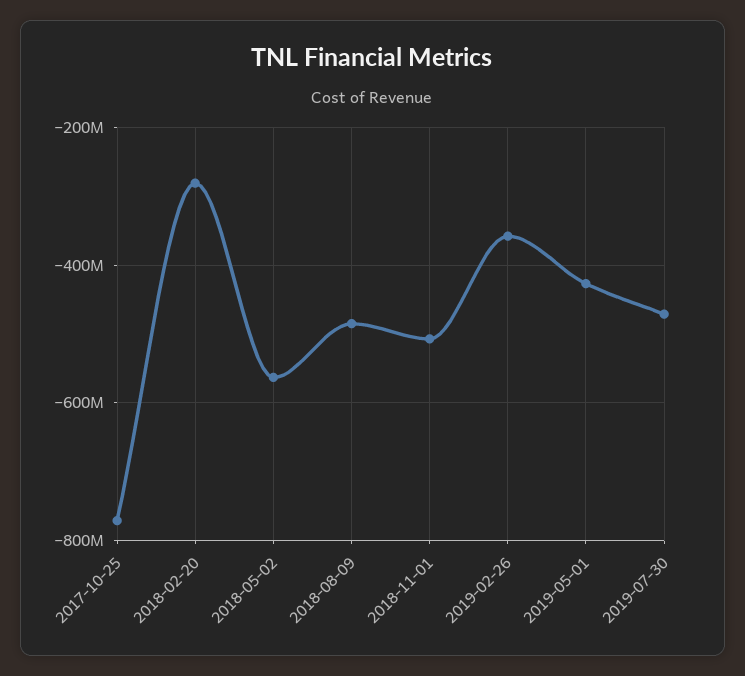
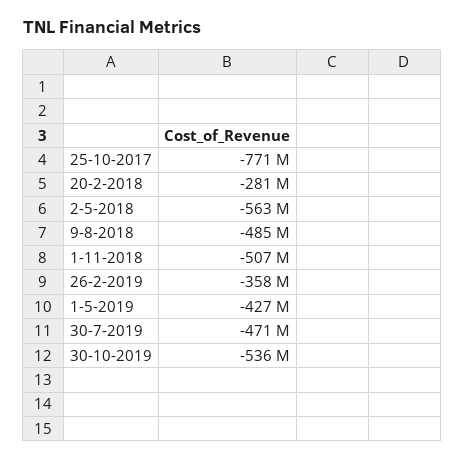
30-10-2019: none -> -536000000

